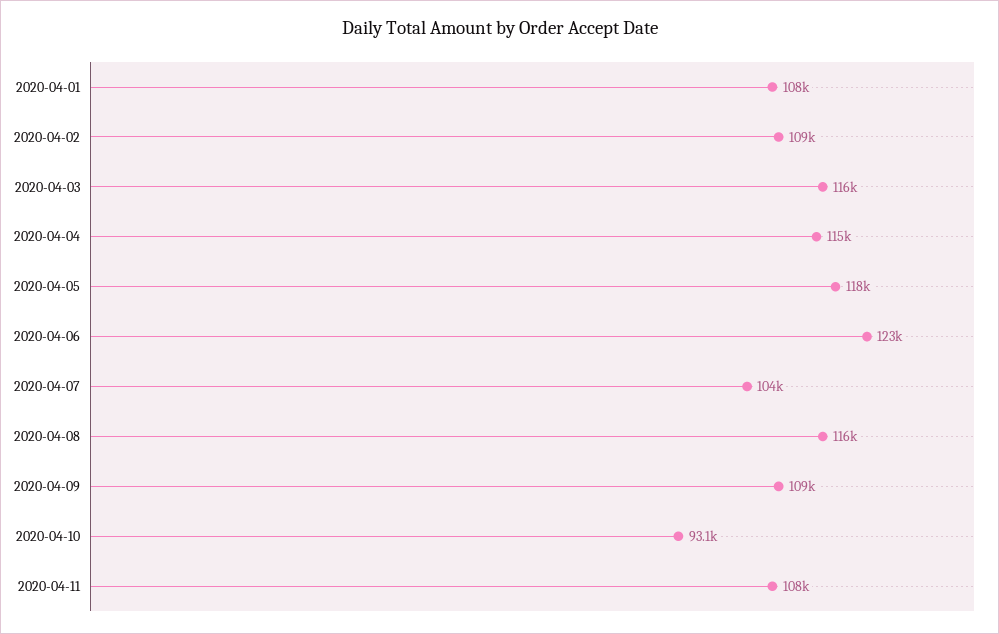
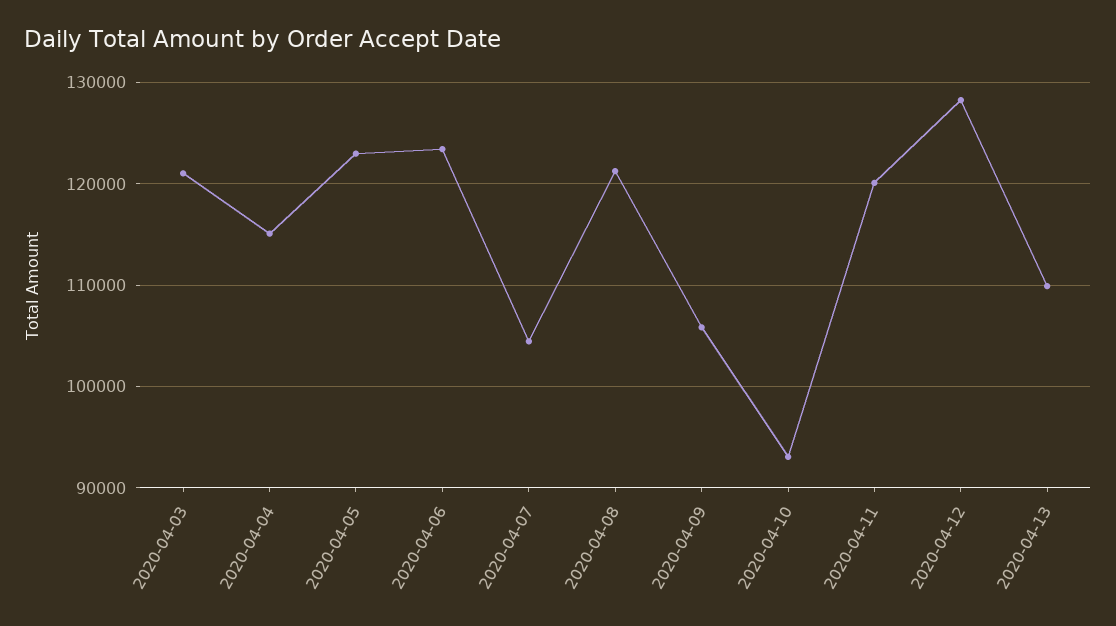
2020-04-01: 108000 -> none
2020-04-02: 109000 -> none
2020-04-03: 116000 -> 121000
2020-04-05: 118000 -> 123000
2020-04-08: 116000 -> 121000
2020-04-09: 109000 -> 106000
2020-04-11: 108000 -> 120000
2020-04-12: none -> 128000
2020-04-13: none -> 110000

